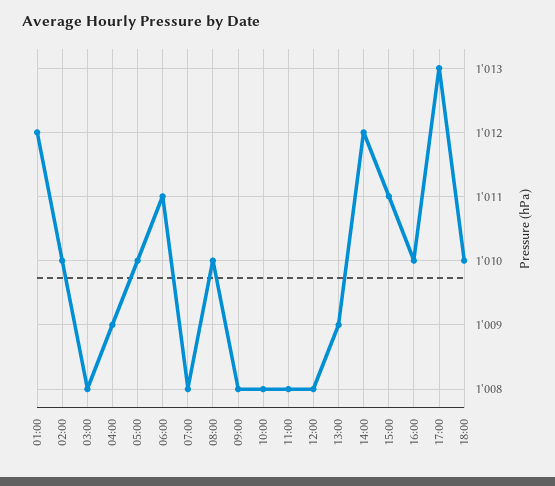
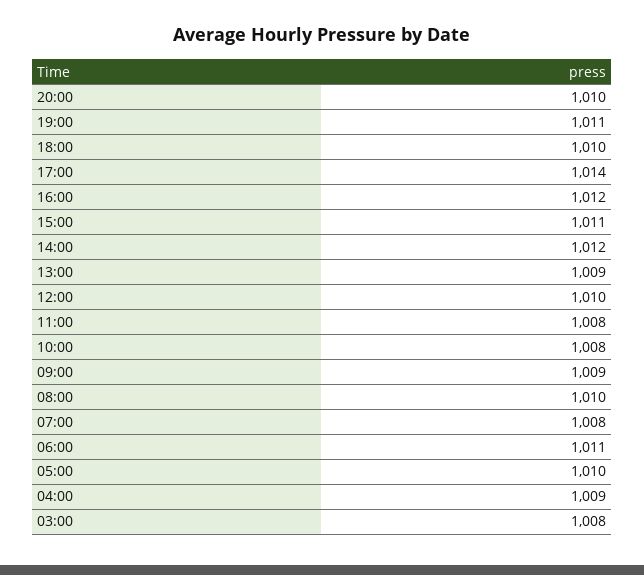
01:00: 1012 -> none
02:00: 1010 -> none
09:00: 1008 -> 1009
12:00: 1008 -> 1010
16:00: 1010 -> 1012
17:00: 1013 -> 1014
20:00: none -> 1010
19:00: none -> 1011

